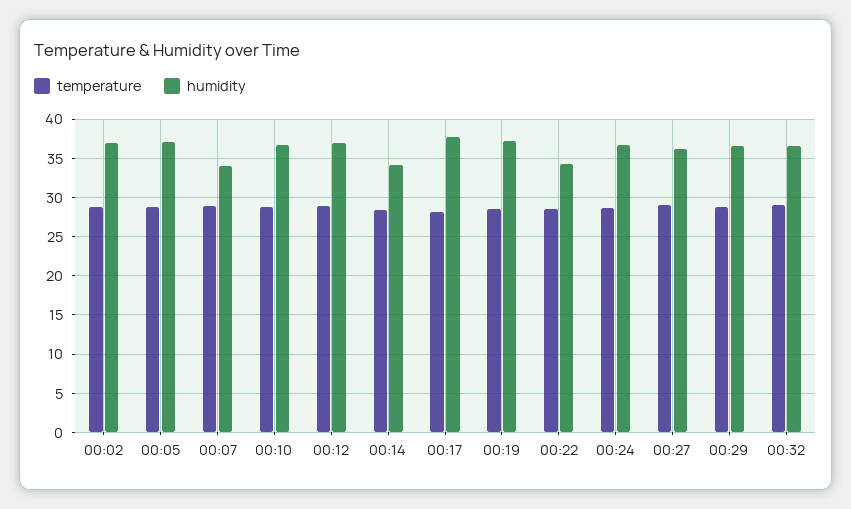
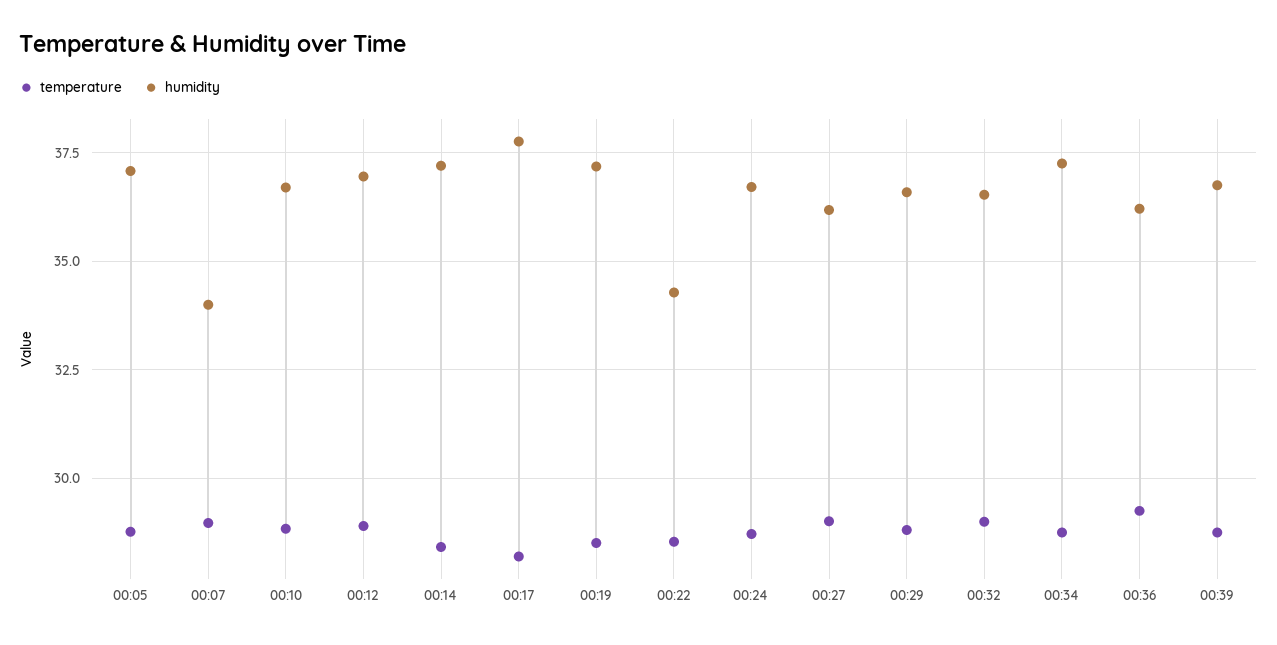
temperature, 00:02: 29 -> none
humidity, 00:02: 37 -> none
humidity, 00:14: 34 -> 37.25
temperature, 00:34: none -> 28.75
humidity, 00:34: none -> 37.25
temperature, 00:36: none -> 29.25
humidity, 00:36: none -> 36.25
temperature, 00:39: none -> 28.75
humidity, 00:39: none -> 36.75

